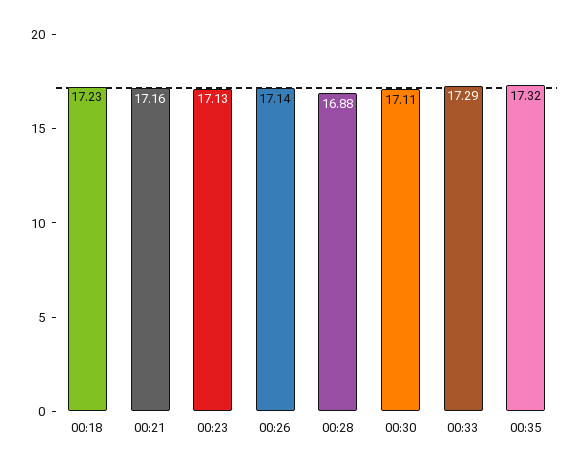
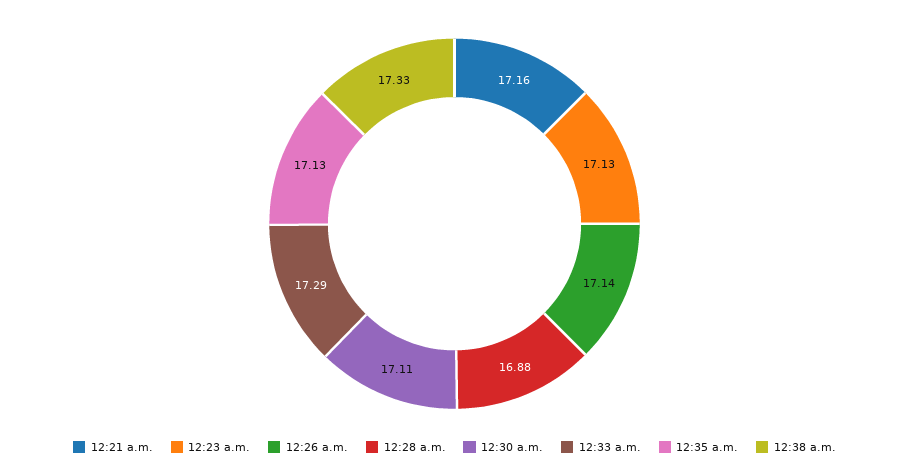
00:18: 17.23 -> none
00:35: 17.32 -> 17.13
12:38 a.m.: none -> 17.33

